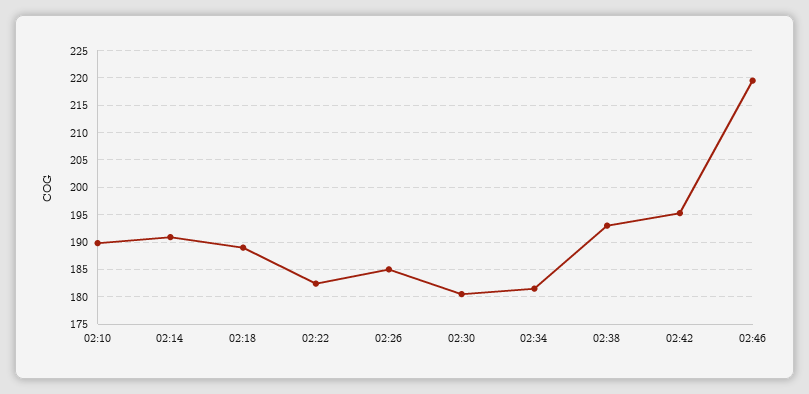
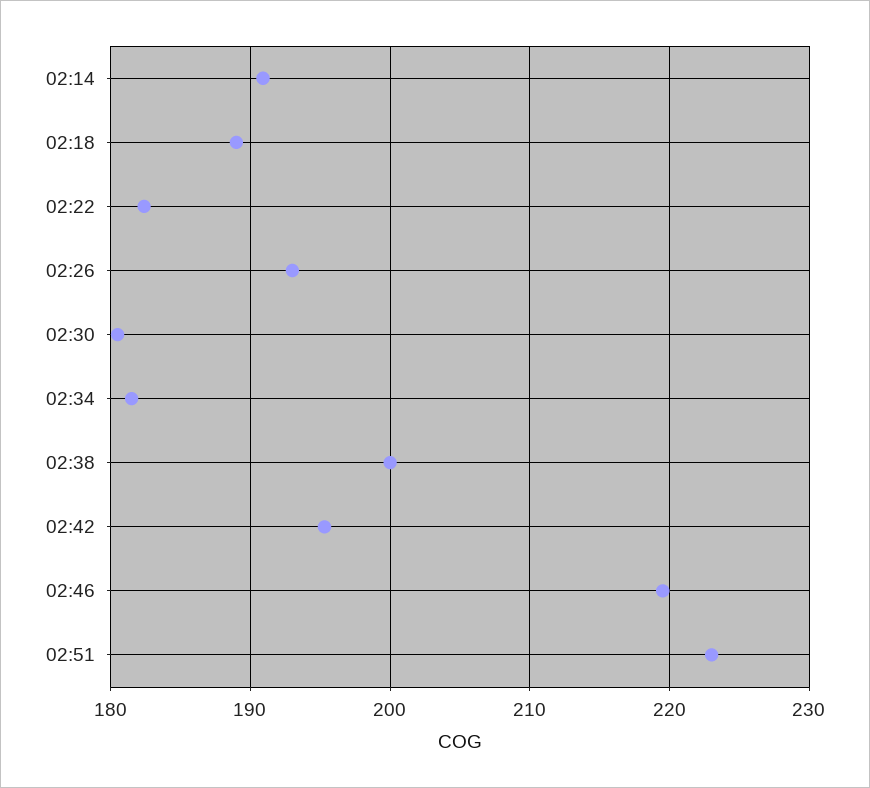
02:10: 190 -> none
02:26: 185 -> 193
02:38: 192.5 -> 200
02:51: none -> 223

